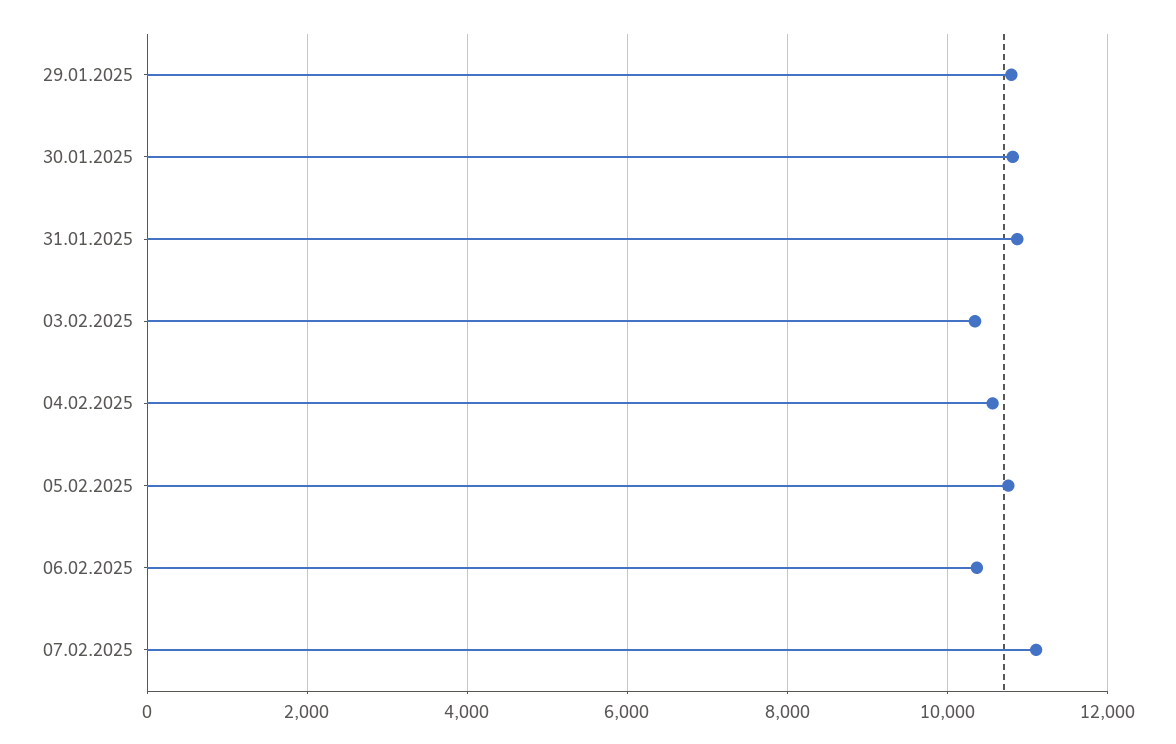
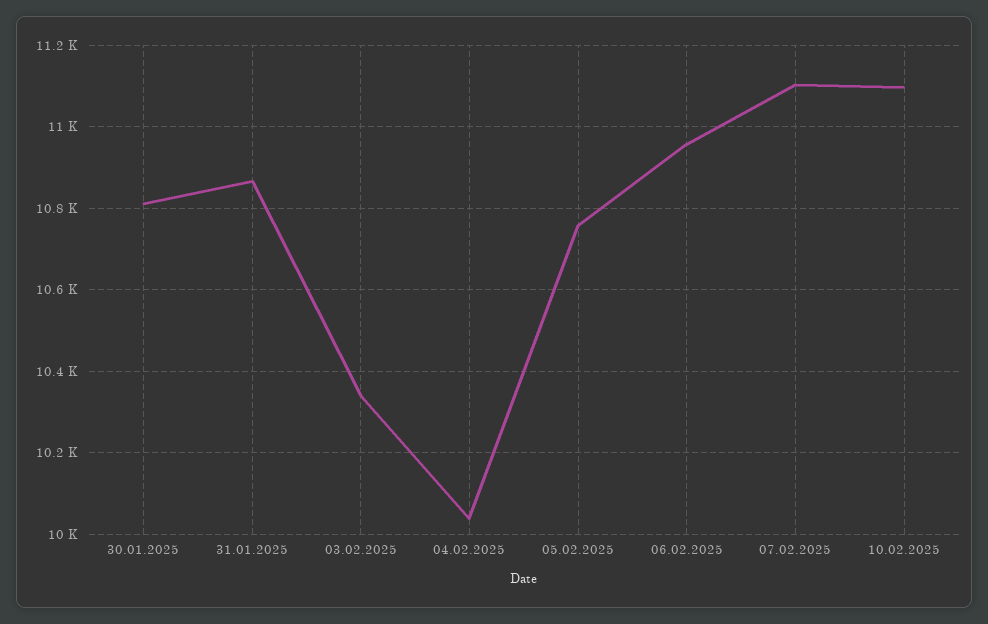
29.01.2025: 10800 -> none
04.02.2025: 10600 -> 10040
06.02.2025: 10400 -> 10960
10.02.2025: none -> 11100

